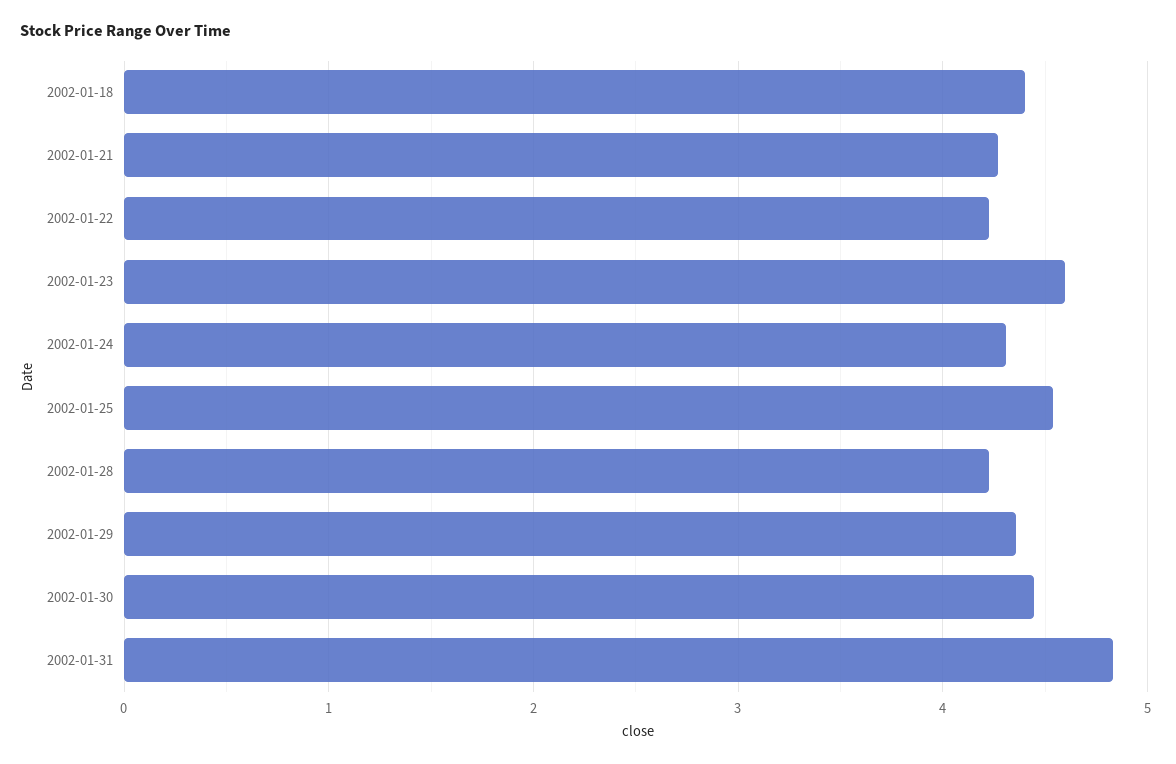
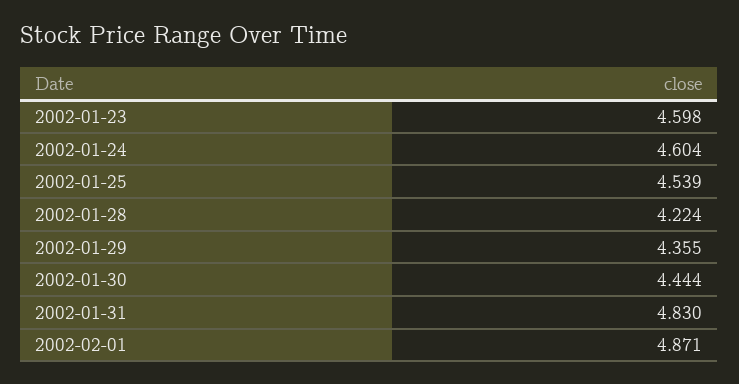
2002-01-18: 4.4 -> none
2002-01-21: 4.3 -> none
2002-01-22: 4.2 -> none
2002-01-24: 4.3 -> 4.604
2002-02-01: none -> 4.871

